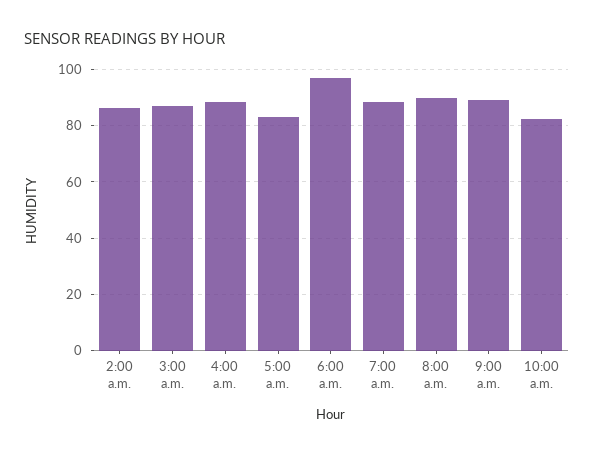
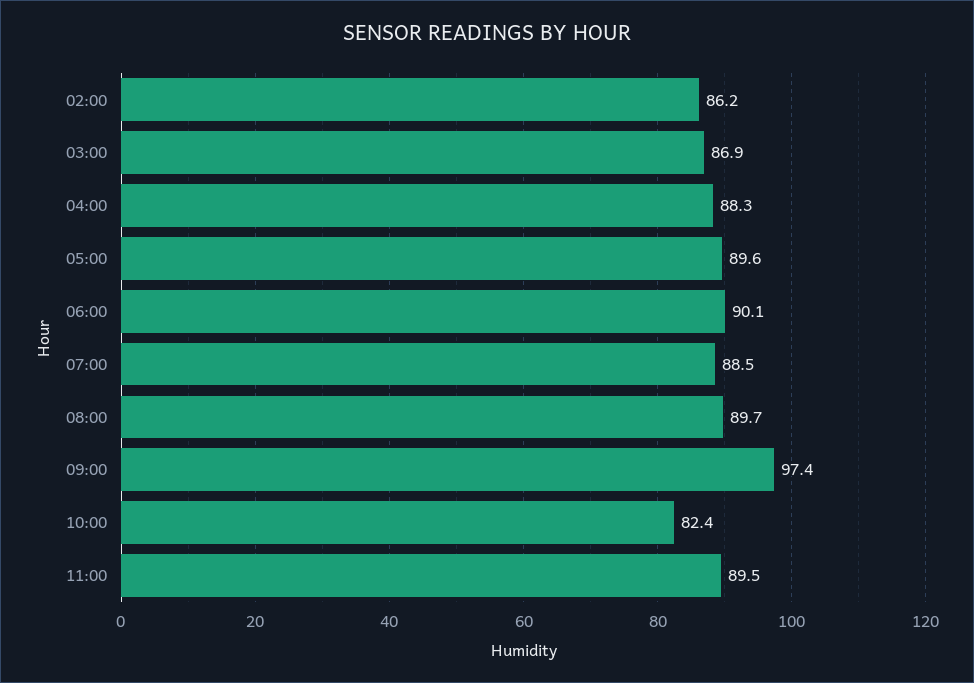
5:00 a.m.: 82.5 -> 89.6
6:00 a.m.: 97.5 -> 90.1
9:00 a.m.: 90 -> 97.4
11:00: none -> 89.5

